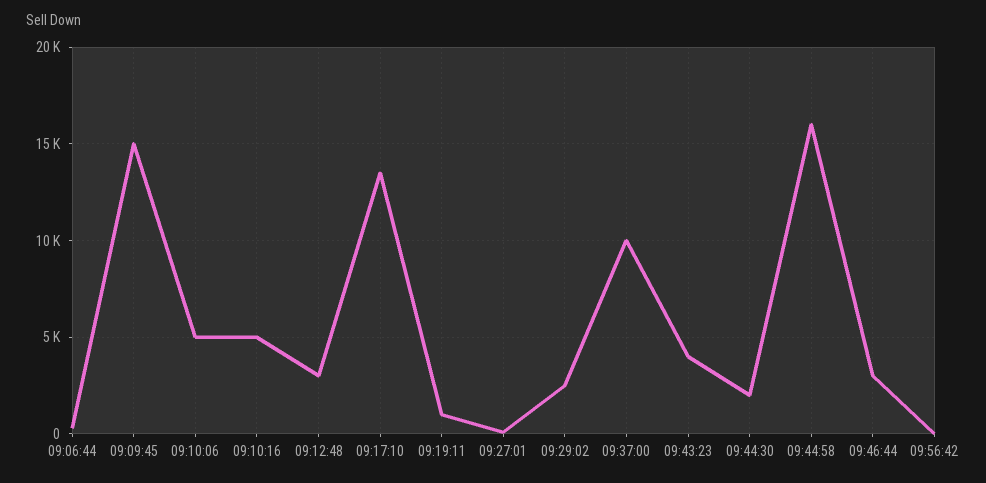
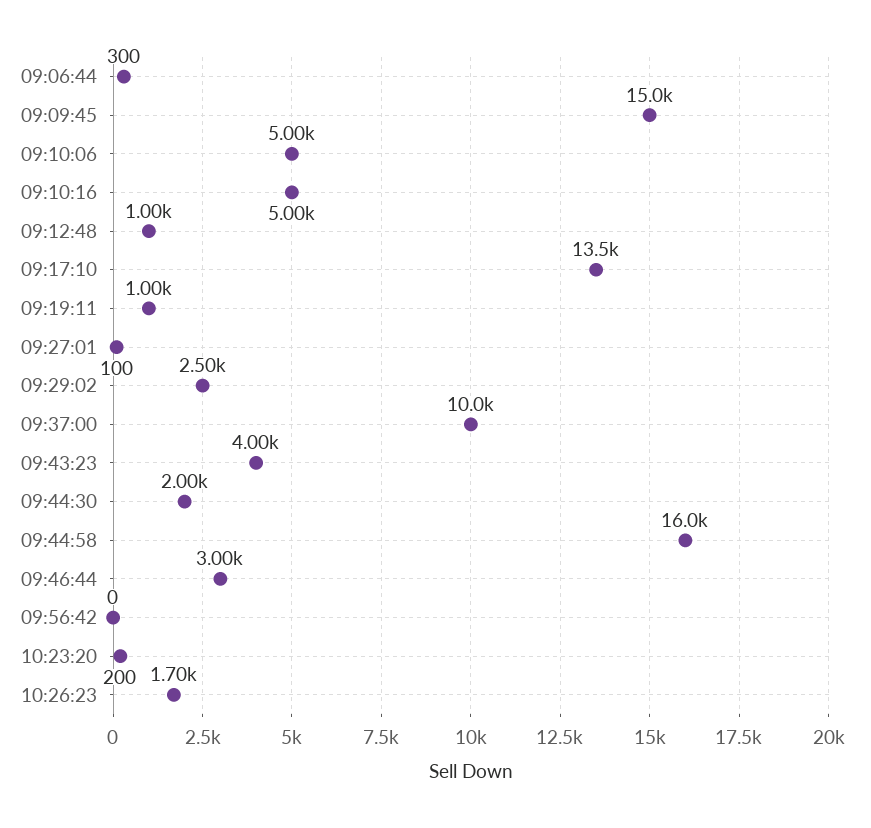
09:12:48: 3000 -> 1000
10:23:20: none -> 200
10:26:23: none -> 1700

